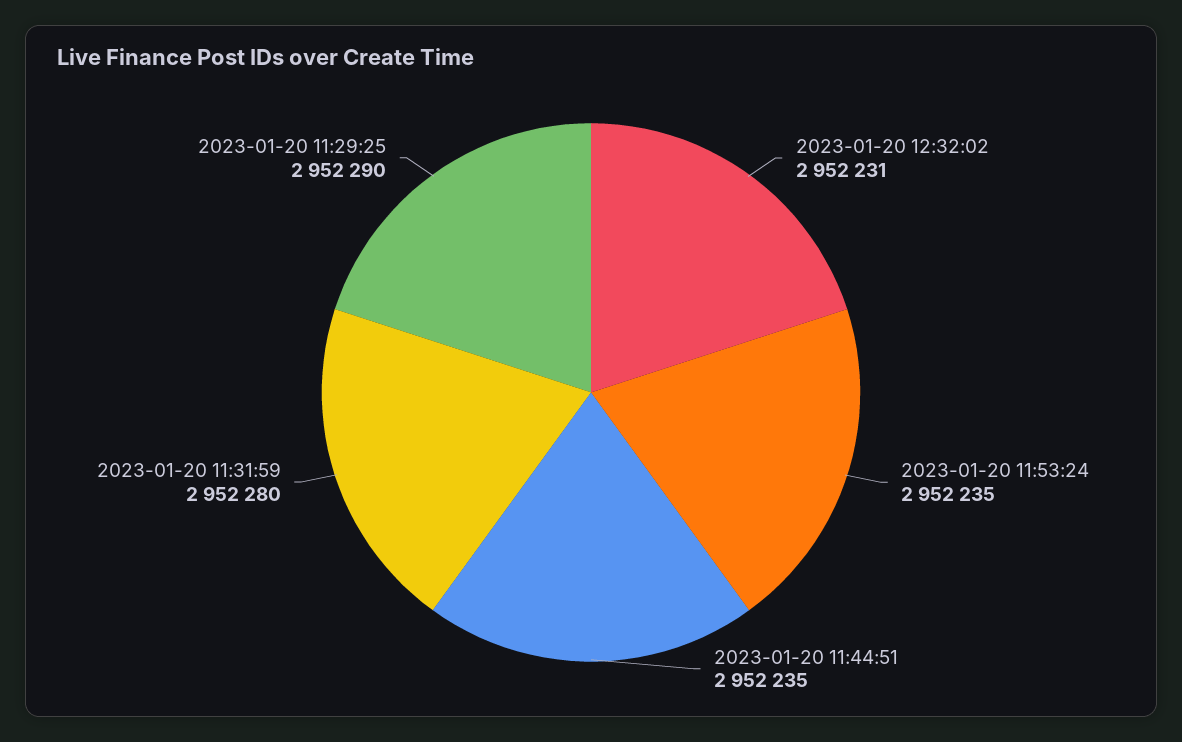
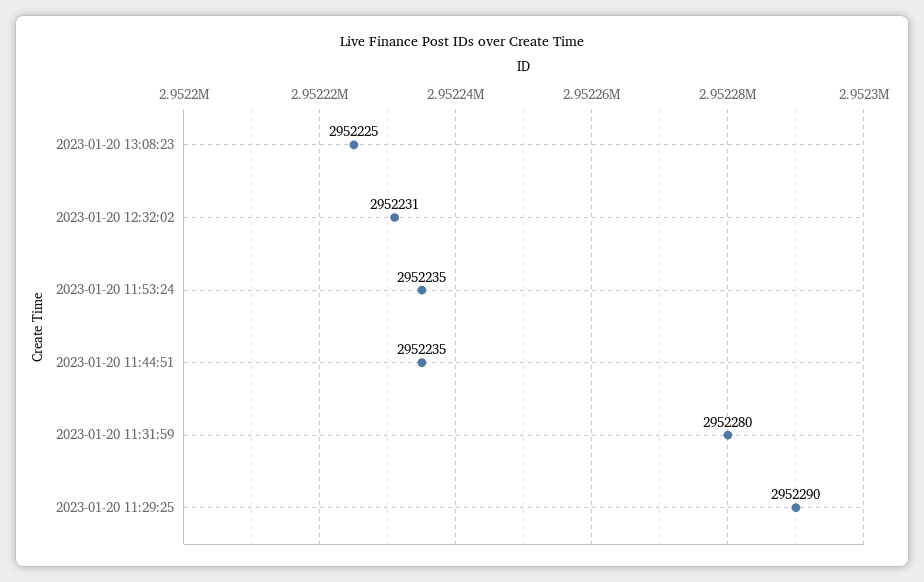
2023-01-20 13:08:23: none -> 2952225

